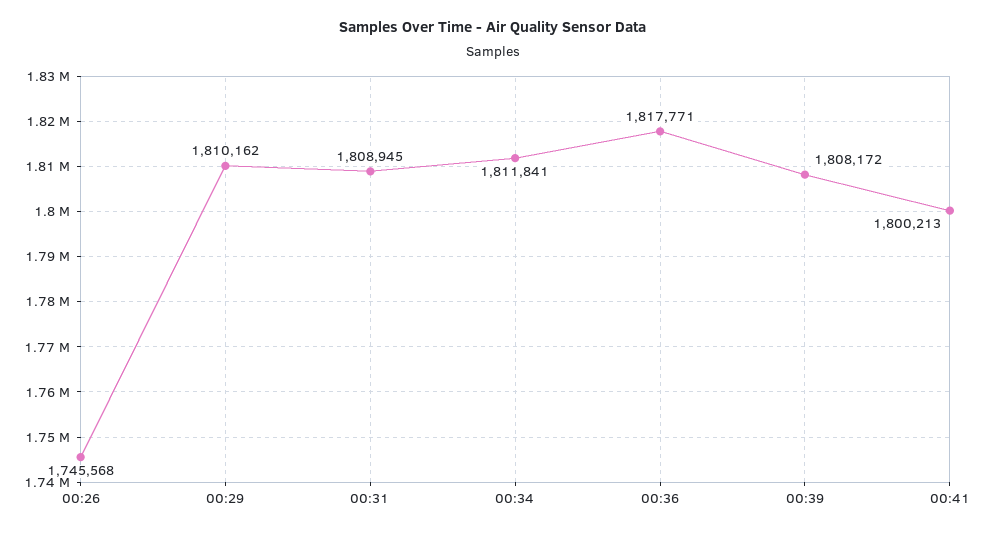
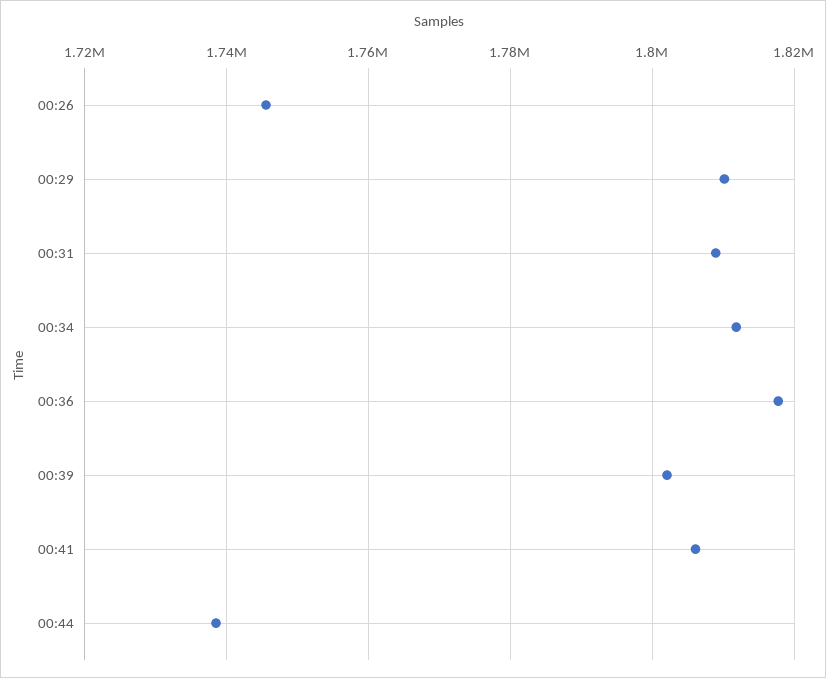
00:39: 1808172 -> 1802000
00:41: 1800213 -> 1806000
00:44: none -> 1738000

